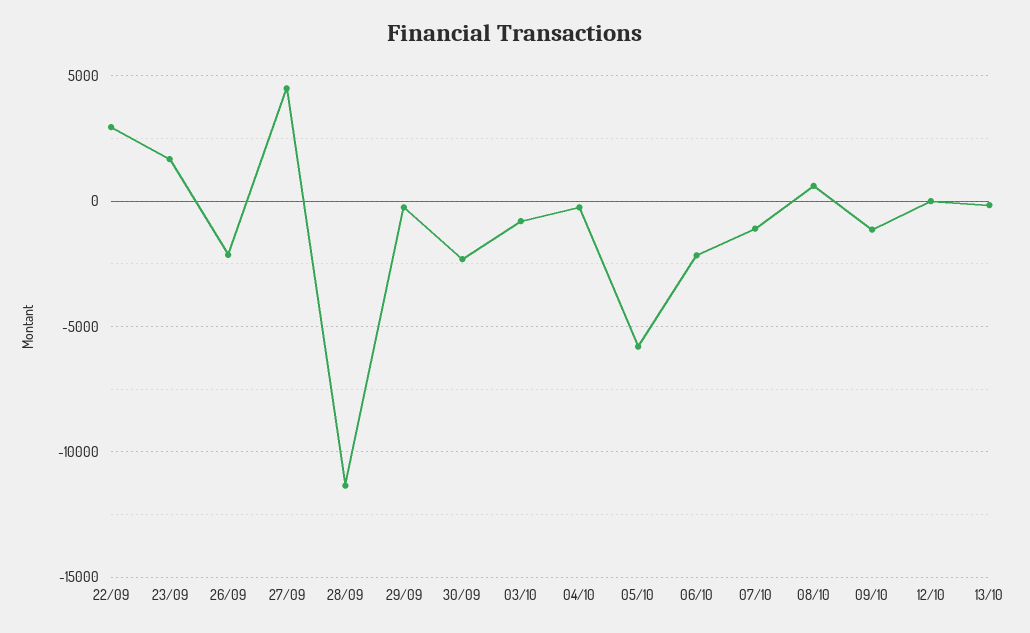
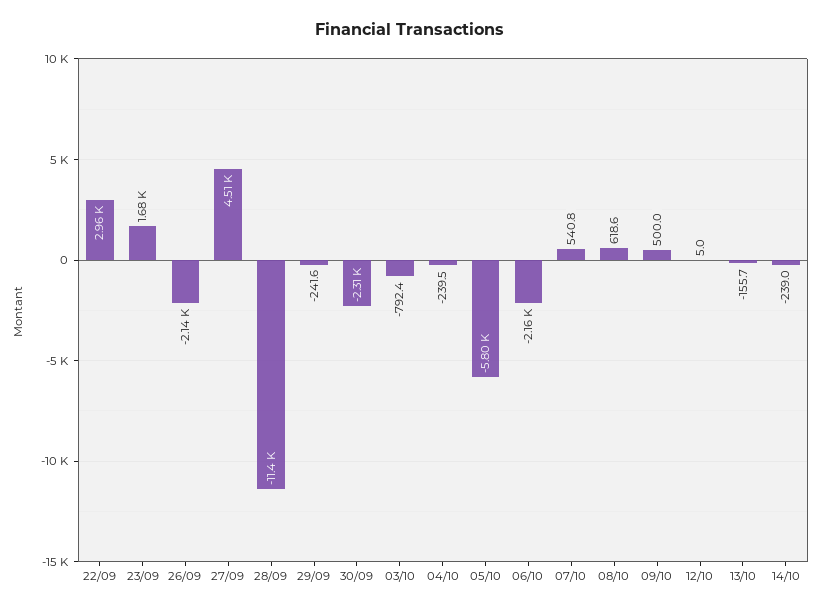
07/10: -1000 -> 540.8
09/10: -1000 -> 500
14/10: none -> -239

